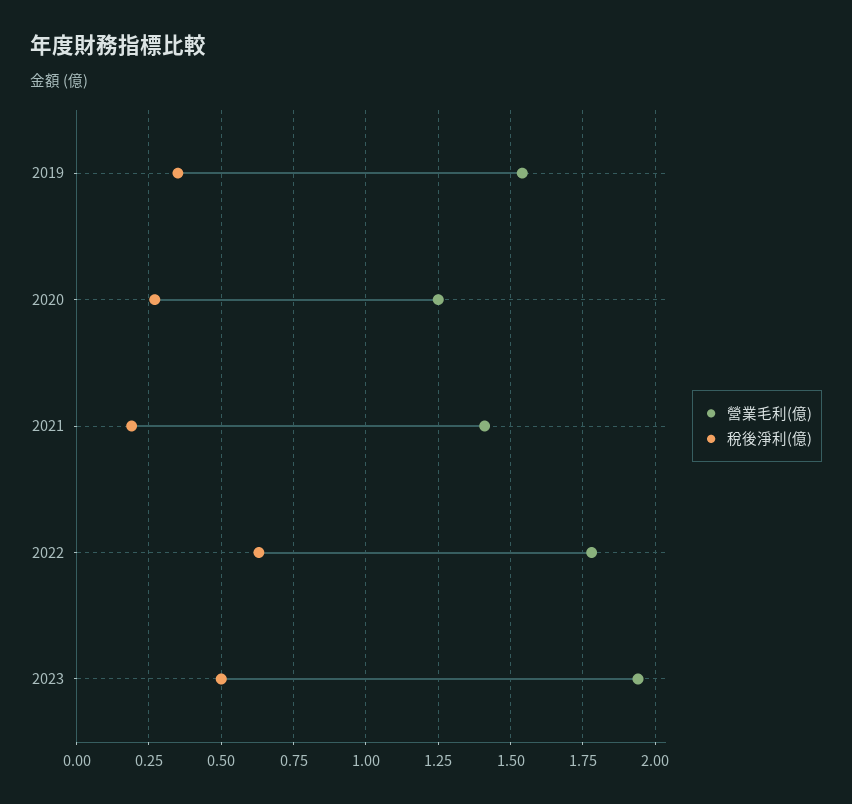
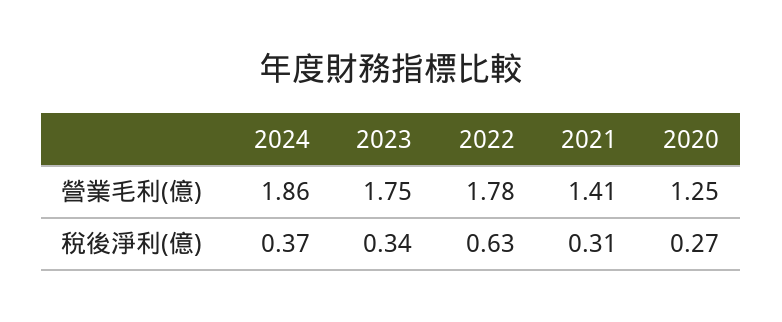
營業毛利(億), 2019: 1.55 -> none
稅後淨利(億), 2019: 0.35 -> none
稅後淨利(億), 2021: 0.2 -> 0.31
營業毛利(億), 2023: 1.95 -> 1.75
稅後淨利(億), 2023: 0.5 -> 0.34
營業毛利(億), 2024: none -> 1.86
稅後淨利(億), 2024: none -> 0.37

